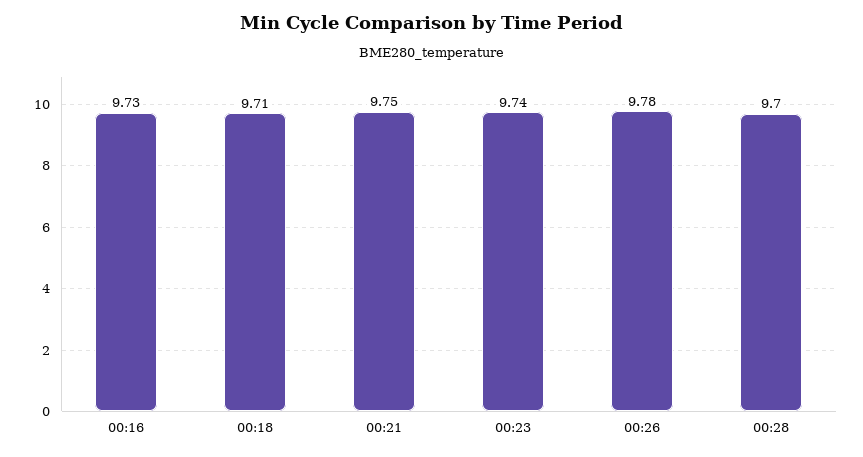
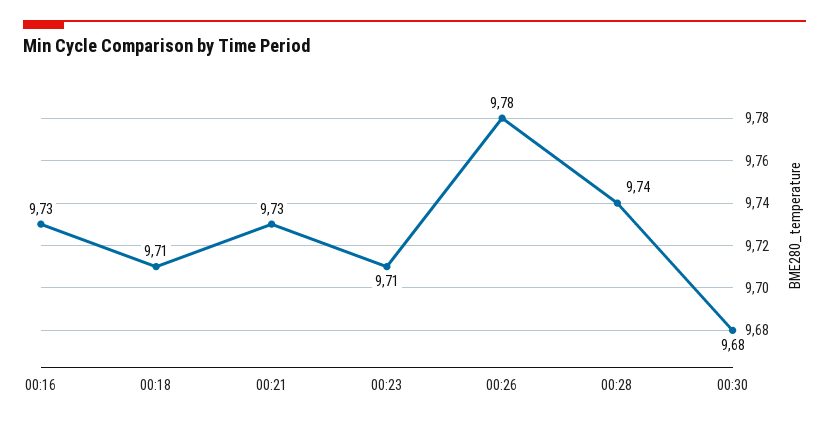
00:21: 9.75 -> 9.73
00:23: 9.74 -> 9.71
00:28: 9.7 -> 9.74
00:30: none -> 9.68

